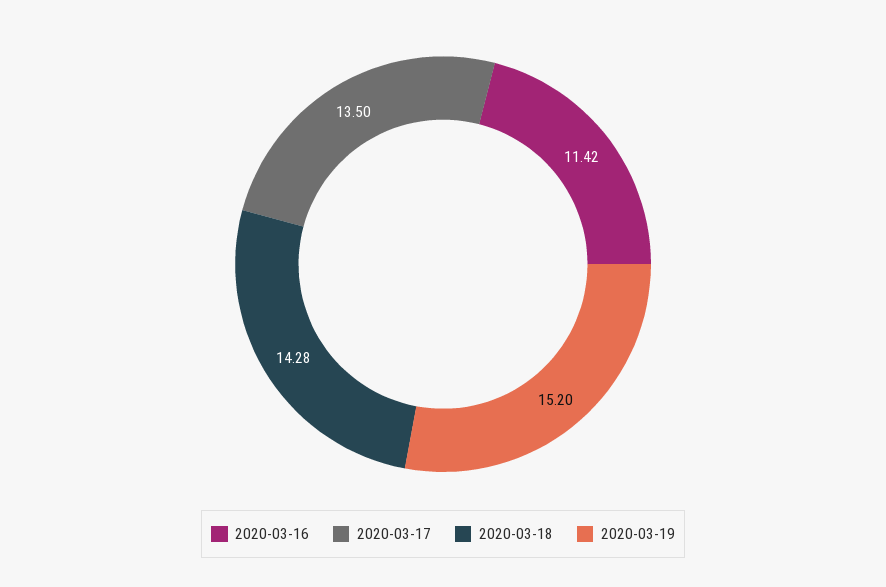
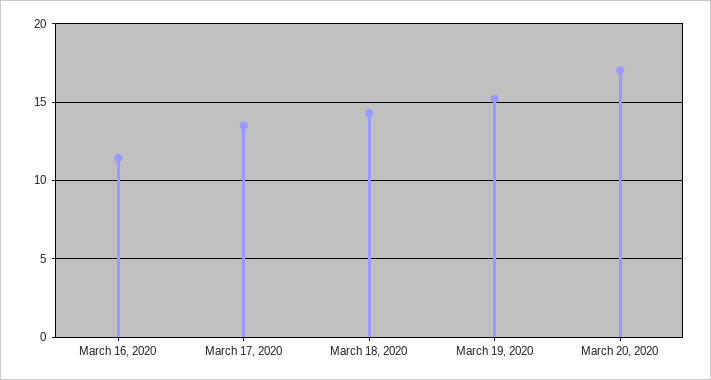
March 20, 2020: none -> 17

